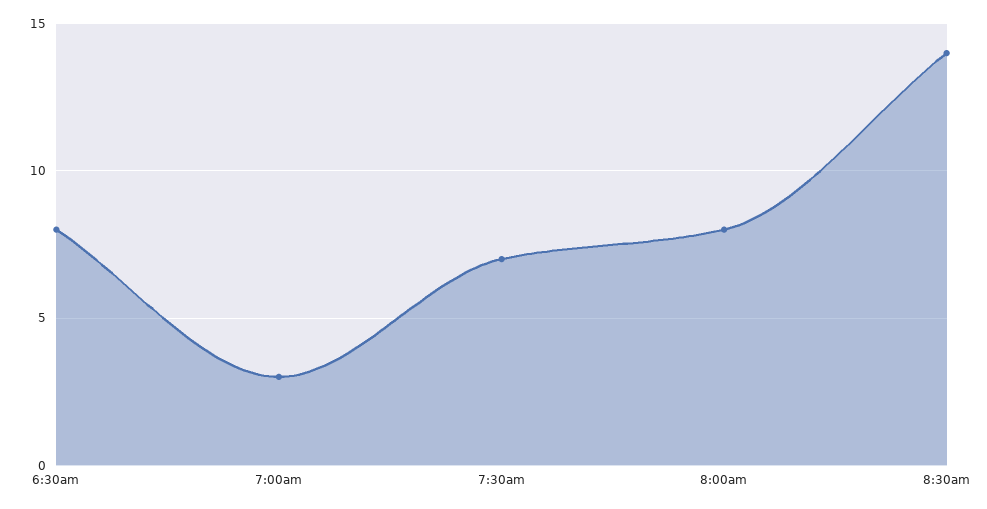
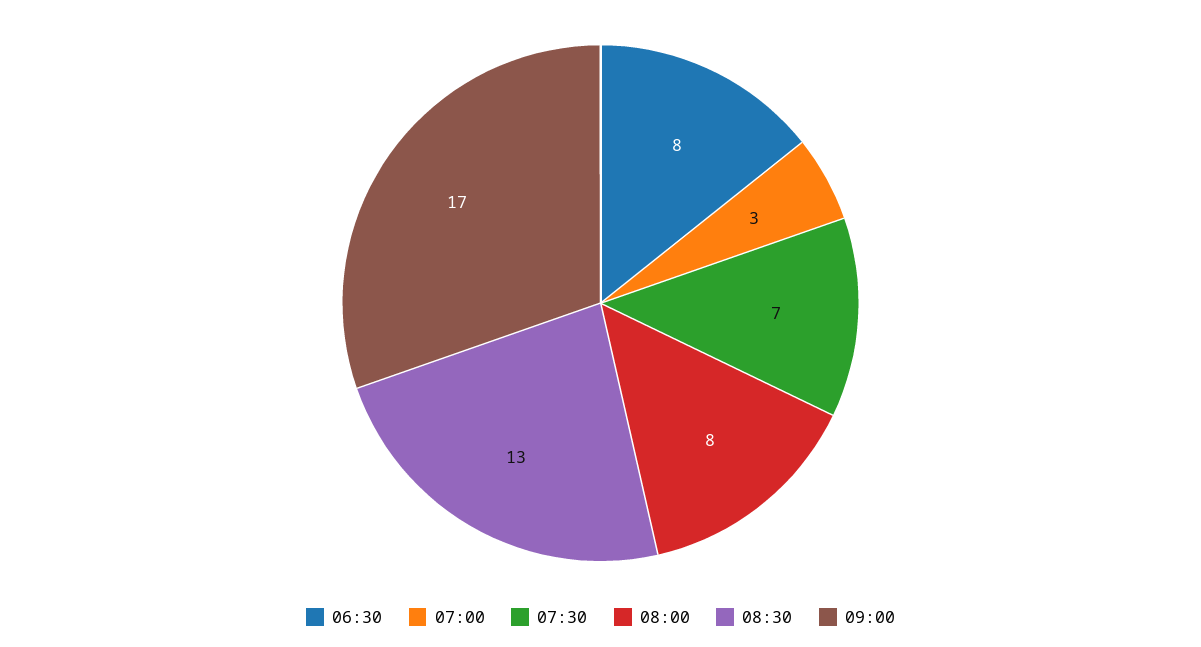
8:30am: 14 -> 13
09:00: none -> 17

